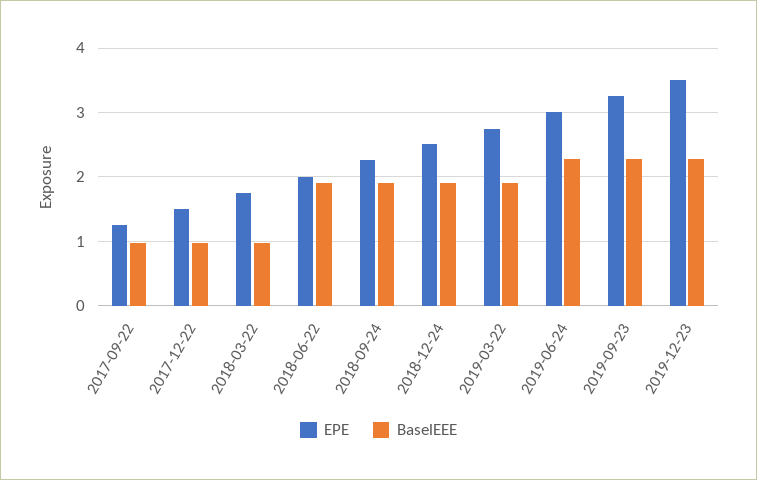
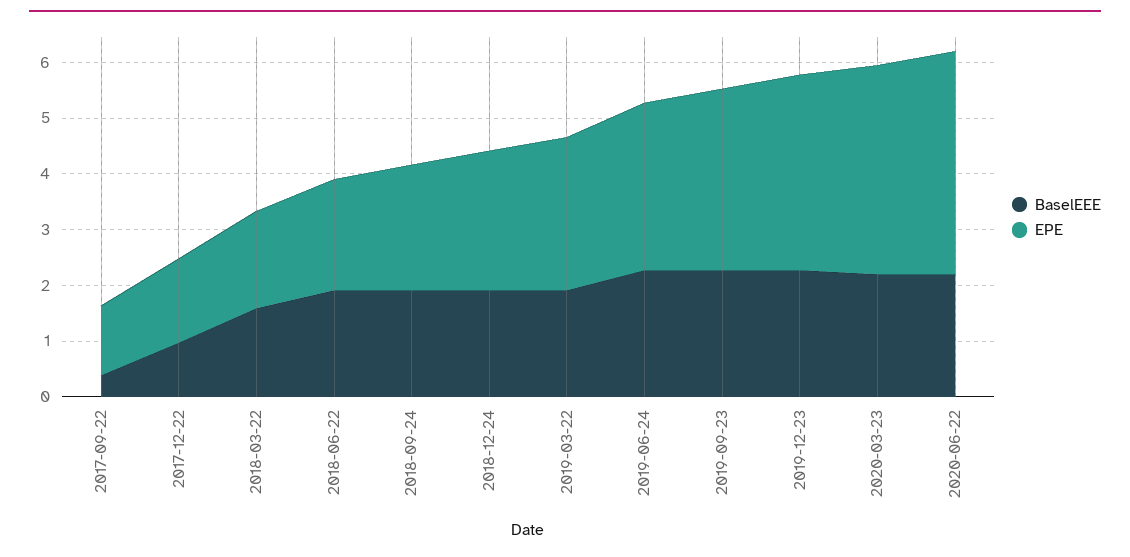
BaselEEE, 2017-09-22: 1 -> 0.4
BaselEEE, 2018-03-22: 1 -> 1.6
BaselEEE, 2020-03-23: none -> 2.2
EPE, 2020-03-23: none -> 3.8
BaselEEE, 2020-06-22: none -> 2.2
EPE, 2020-06-22: none -> 4

